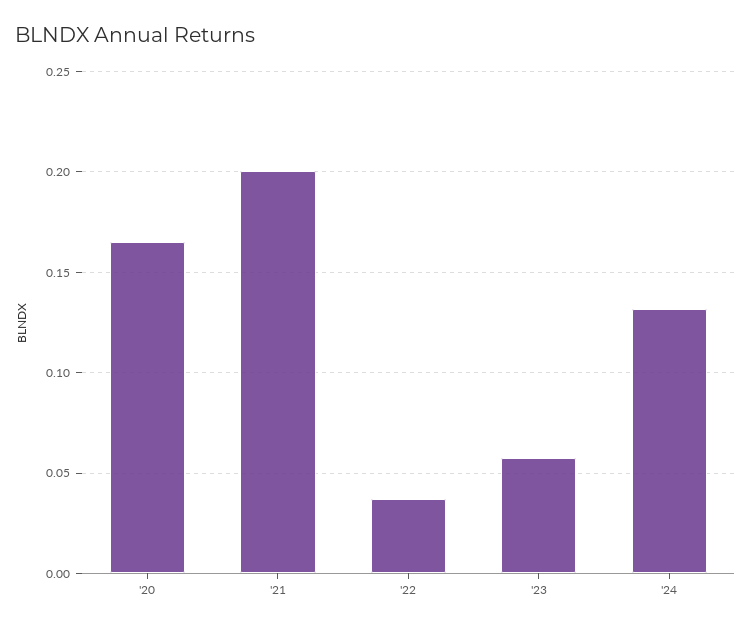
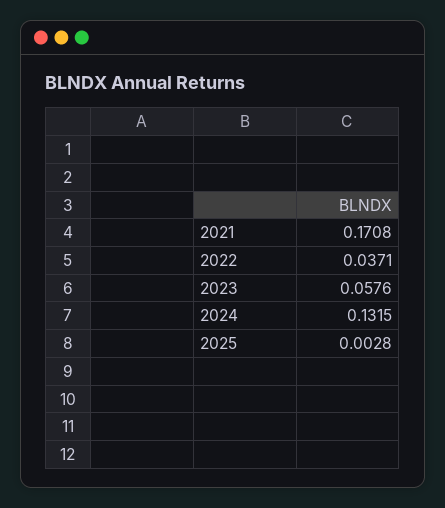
'20: 0.165 -> none
'21: 0.2 -> 0.1708
2025: none -> 0.0028

